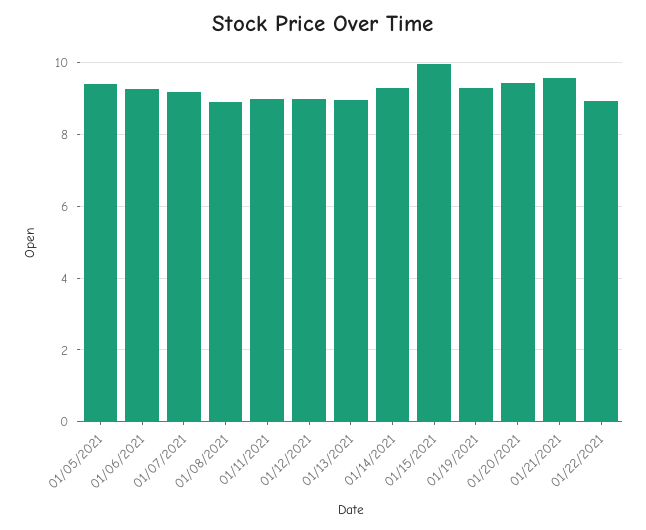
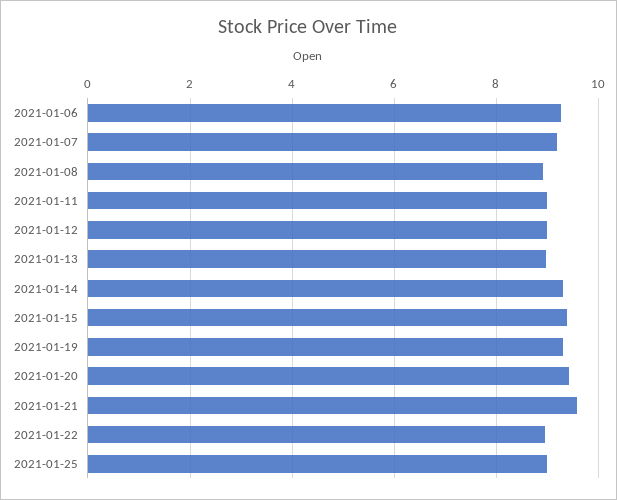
01/05/2021: 9.4 -> none
01/15/2021: 10 -> 9.4
2021-01-25: none -> 9

